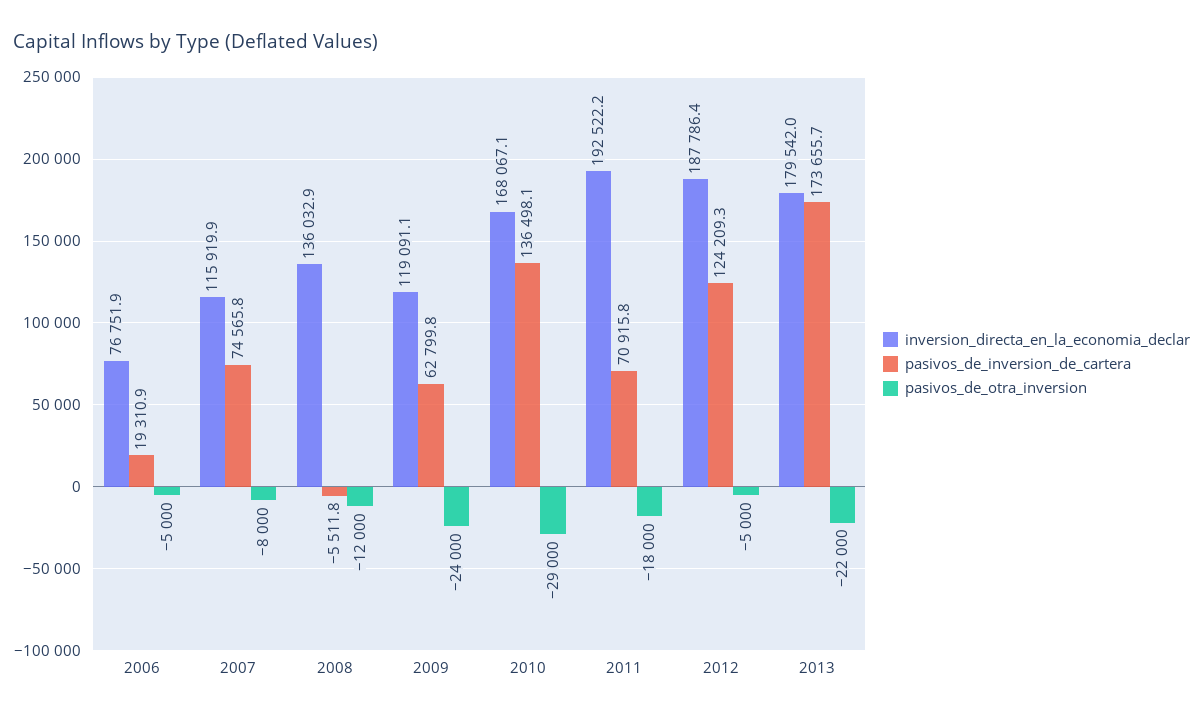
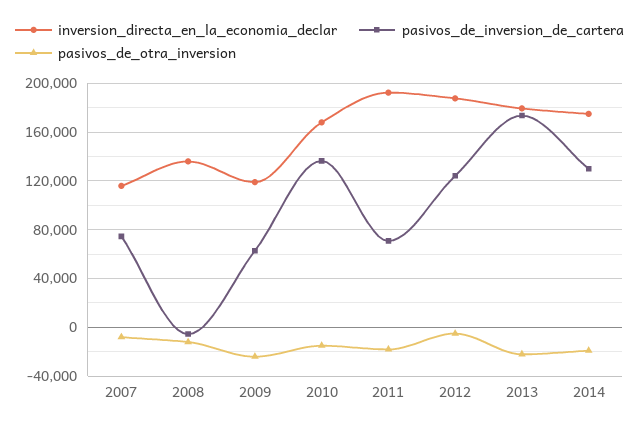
inversion_directa_en_la_economia_declar, 2006: 76751.9 -> none
pasivos_de_inversion_de_cartera, 2006: 19310.9 -> none
pasivos_de_otra_inversion, 2006: -5000 -> none
pasivos_de_otra_inversion, 2010: -29000 -> -15000
inversion_directa_en_la_economia_declar, 2014: none -> 175000
pasivos_de_inversion_de_cartera, 2014: none -> 130000
pasivos_de_otra_inversion, 2014: none -> -20000

